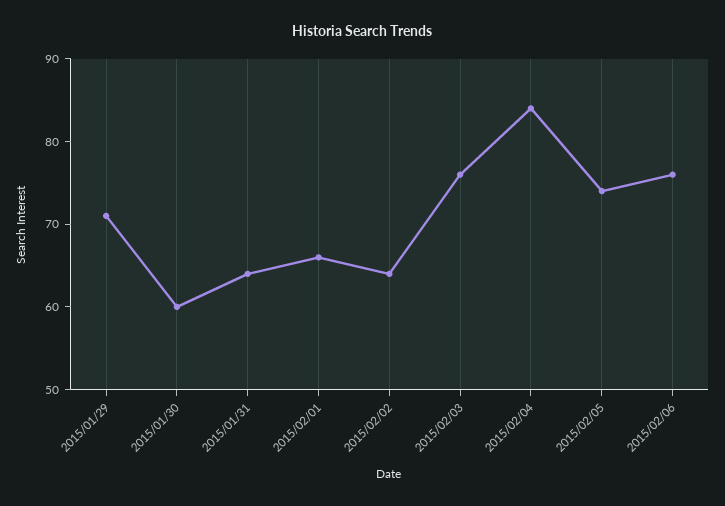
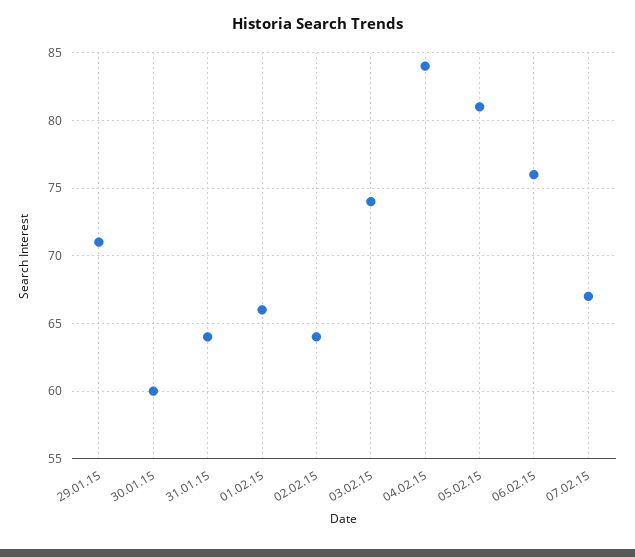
2015/02/03: 76 -> 74
2015/02/05: 74 -> 81
07.02.15: none -> 67

